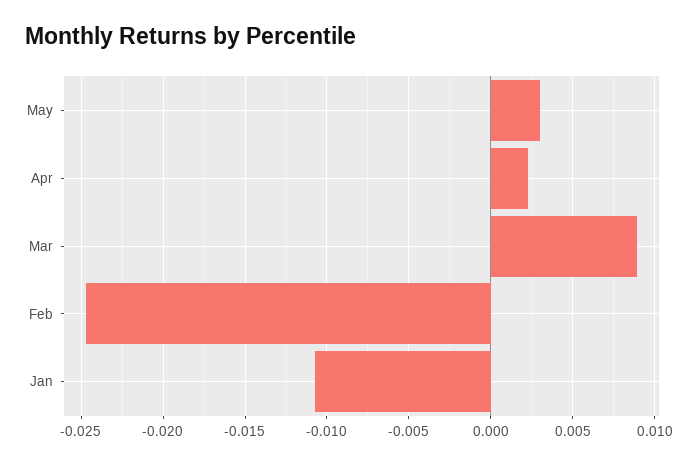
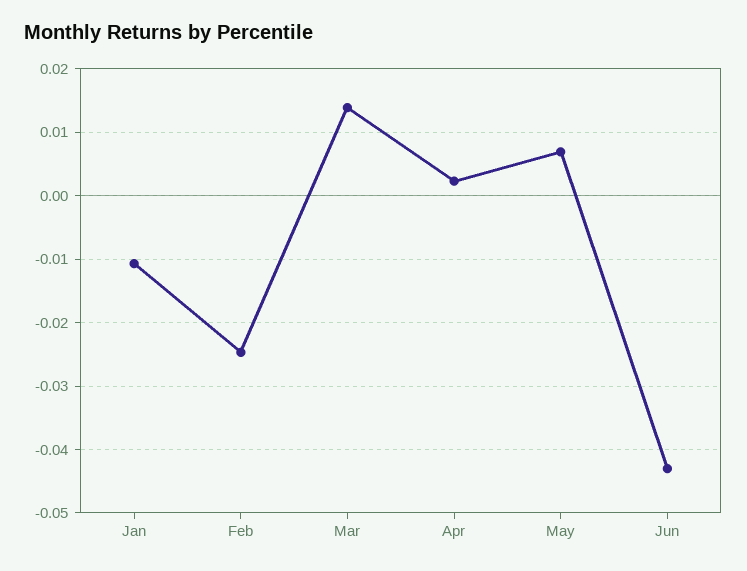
May: 0.003 -> 0.007
Mar: 0.009 -> 0.014
Jun: none -> -0.043

